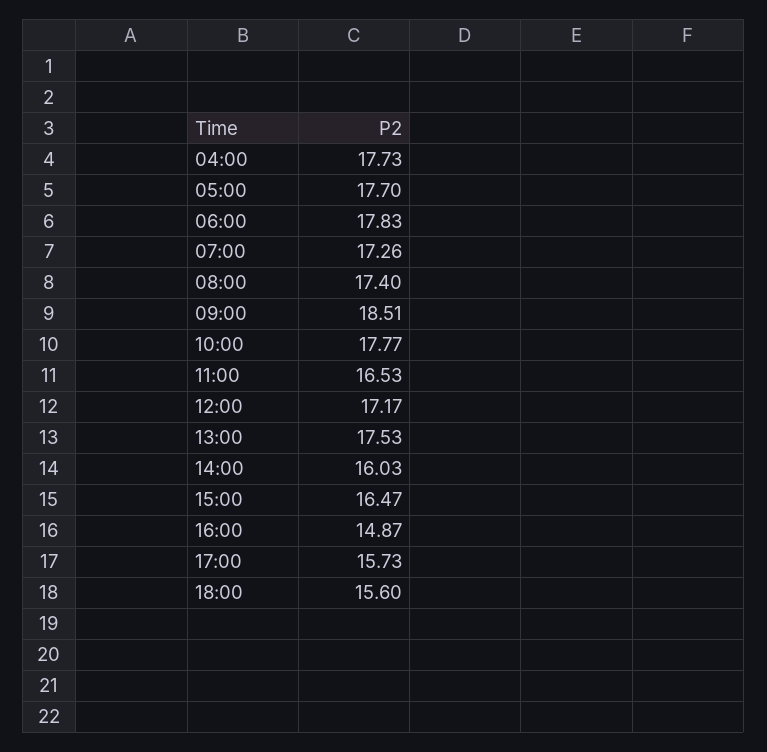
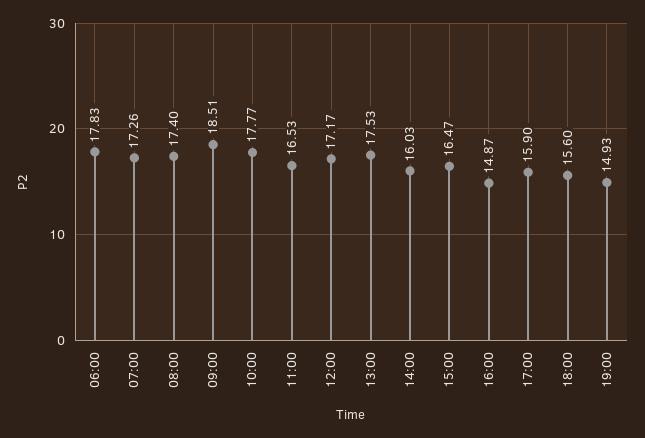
04:00: 17.73 -> none
05:00: 17.7 -> none
17:00: 15.73 -> 15.9
19:00: none -> 14.93

